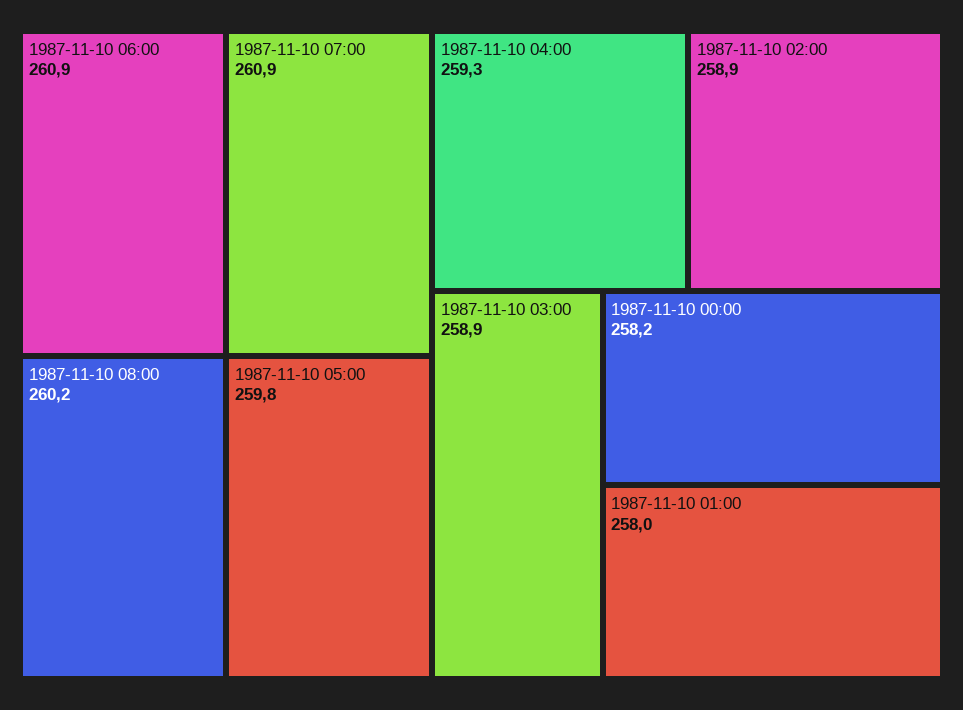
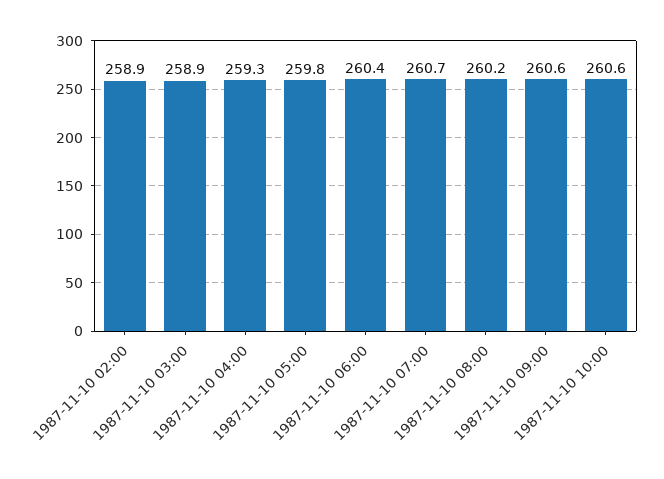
1987-11-10 06:00: 260.9 -> 260.4
1987-11-10 07:00: 260.9 -> 260.7
1987-11-10 00:00: 258.2 -> none
1987-11-10 01:00: 258 -> none
1987-11-10 09:00: none -> 260.6
1987-11-10 10:00: none -> 260.6

